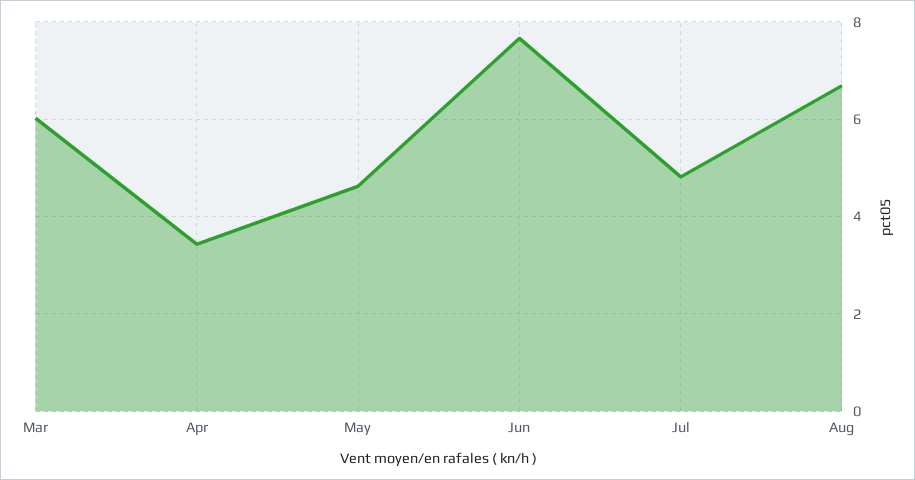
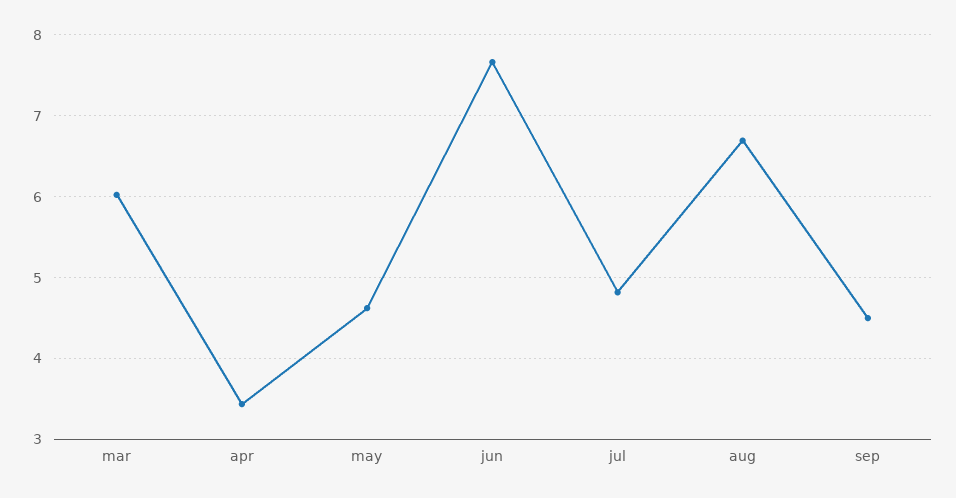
sep: none -> 4.5

